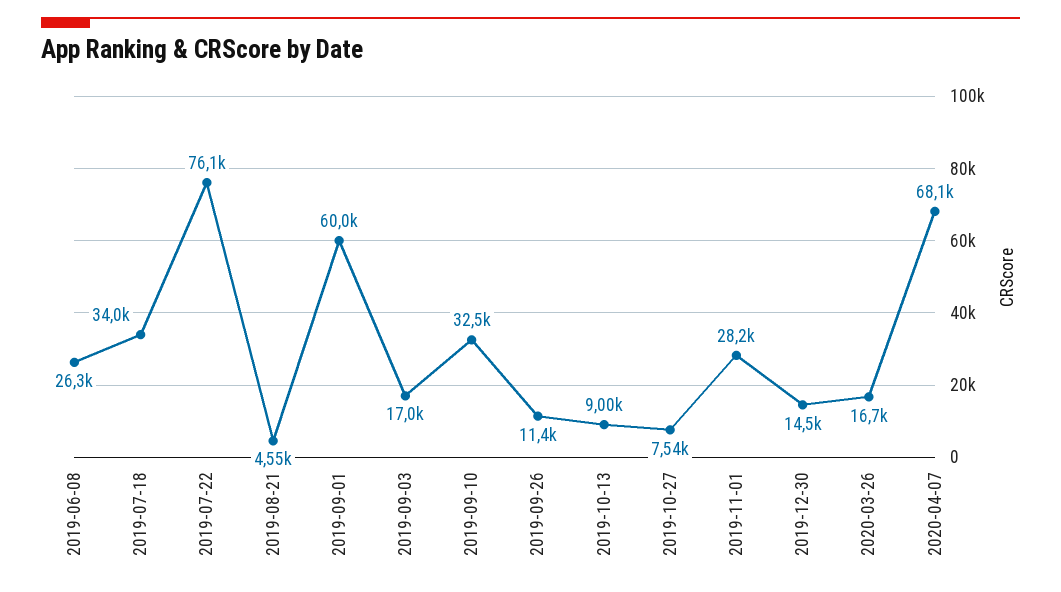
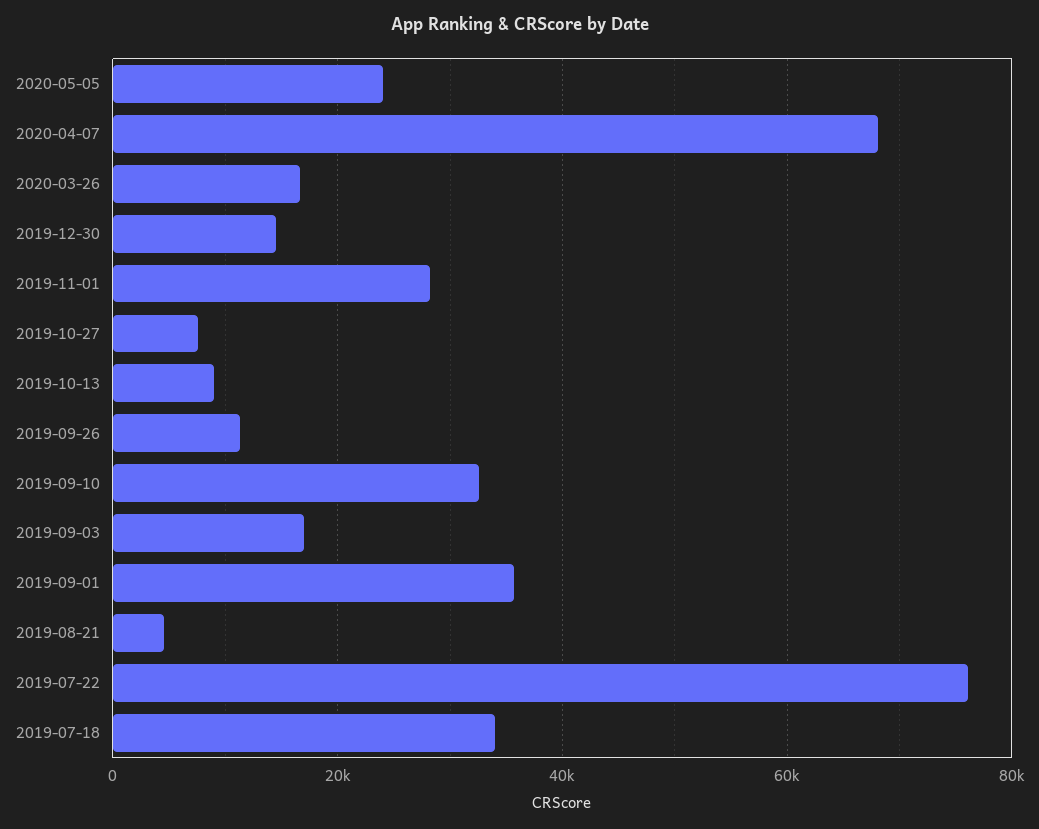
2019-06-08: 26300 -> none
2019-09-01: 60000 -> 36000
2020-05-05: none -> 24000

